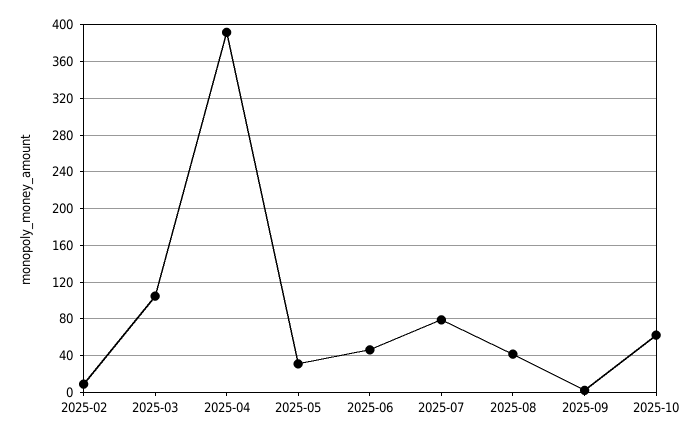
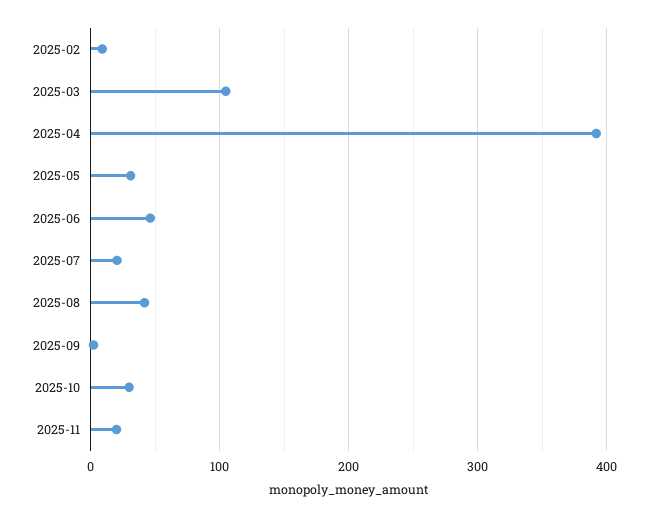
2025-07: 80 -> 20
2025-10: 60 -> 30
2025-11: none -> 20

